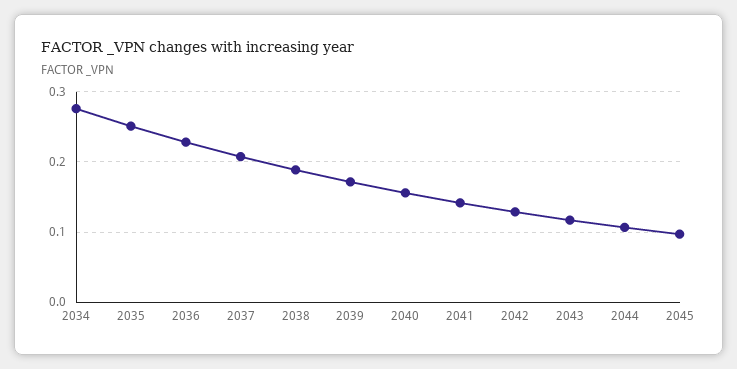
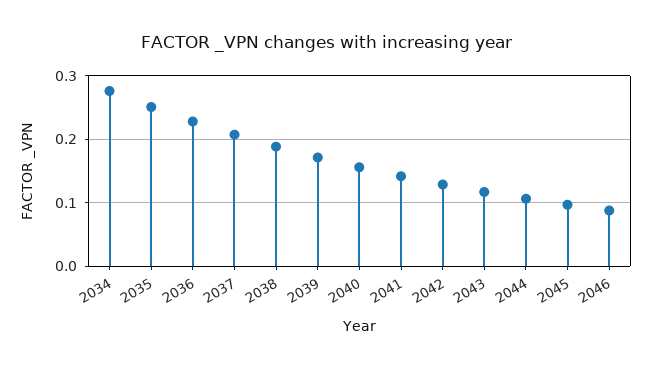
2046: none -> 0.09

